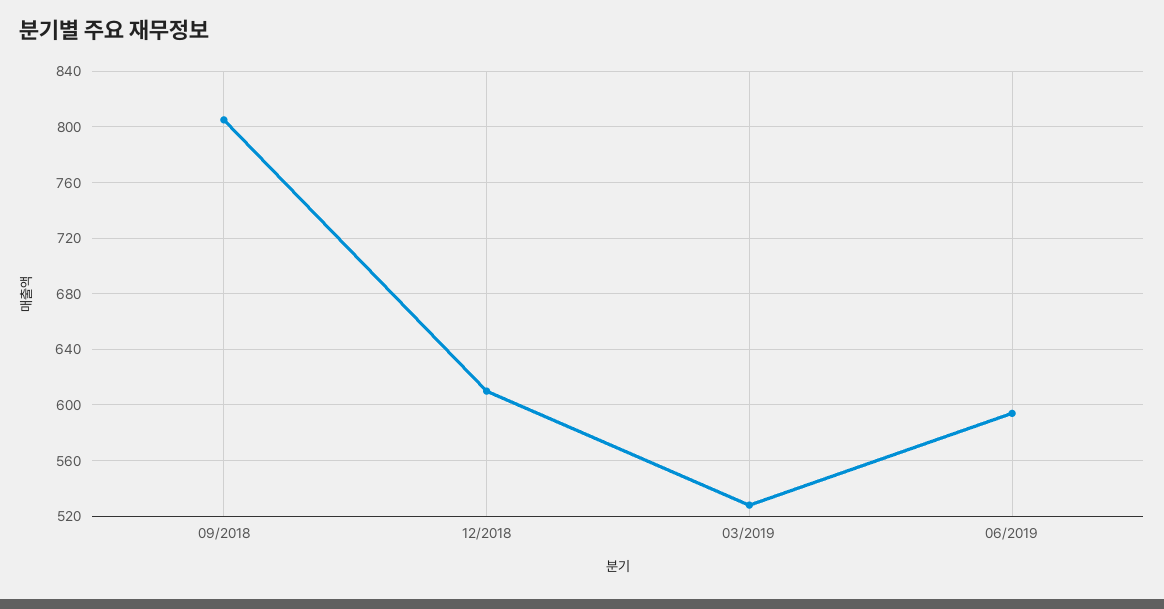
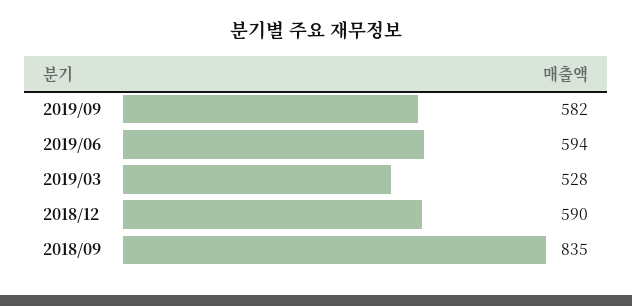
09/2018: 805 -> 835
12/2018: 610 -> 590
2019/09: none -> 582

